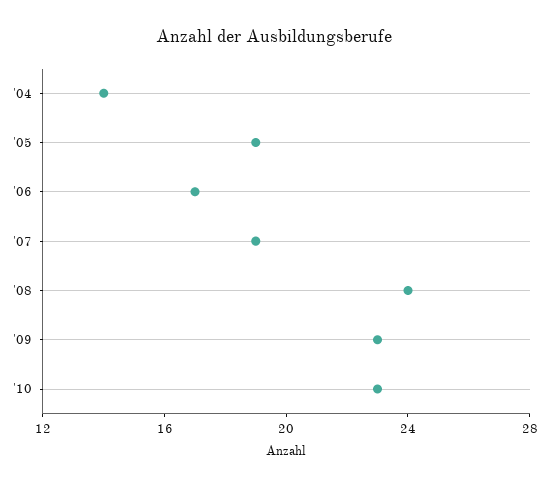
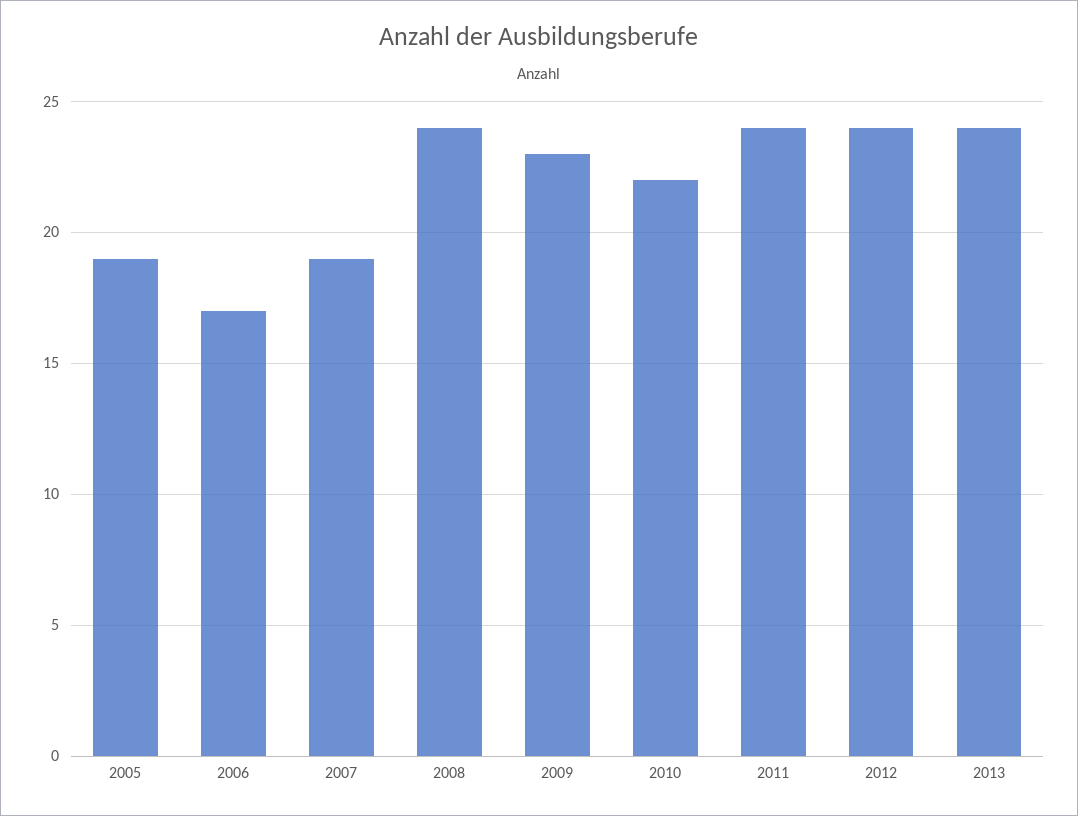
'04: 14 -> none
'10: 23 -> 22
2011: none -> 24
2012: none -> 24
2013: none -> 24

